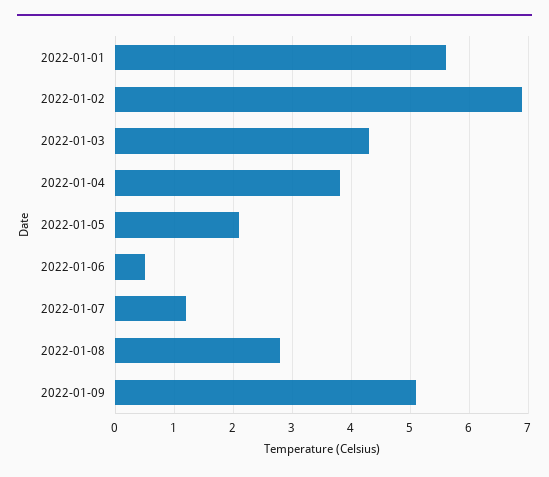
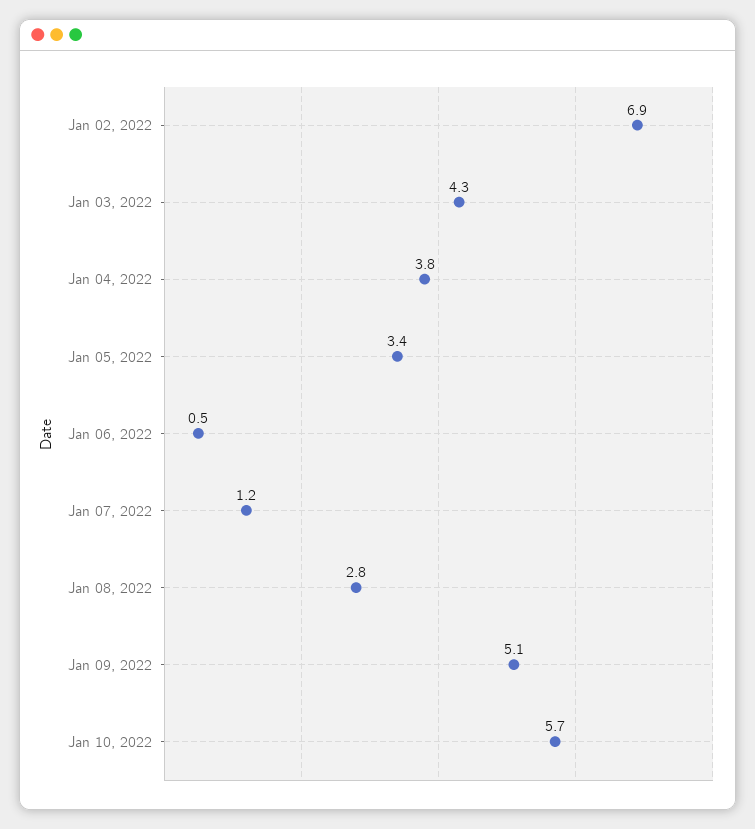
2022-01-01: 5.5 -> none
2022-01-05: 2 -> 3.4
Jan 10, 2022: none -> 5.7

